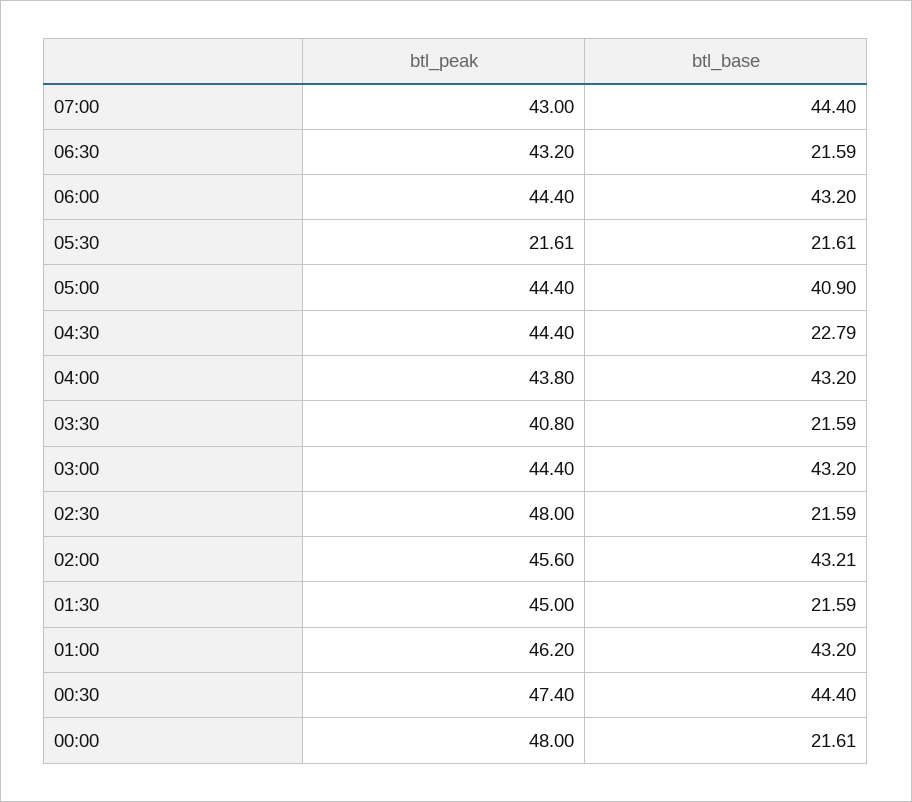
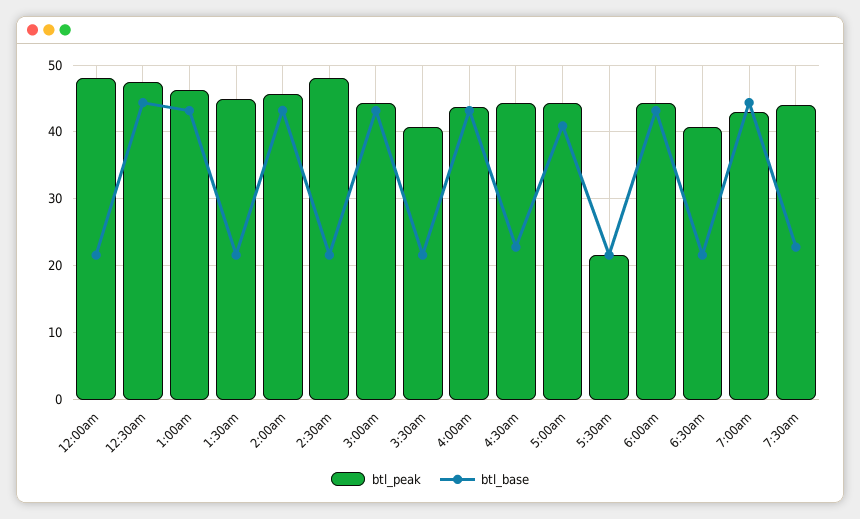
btl_peak, 06:30: 43.2 -> 41
btl_peak, 7:30am: none -> 44
btl_base, 7:30am: none -> 23

